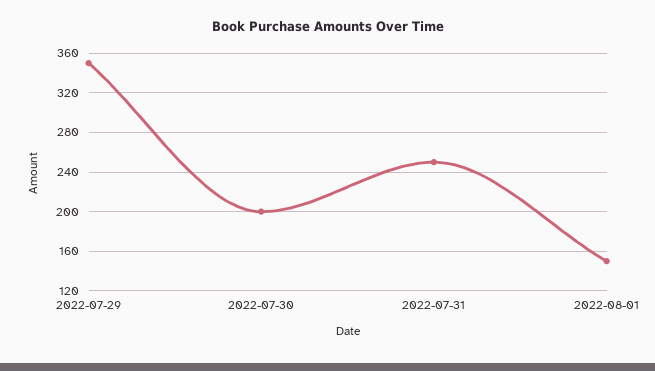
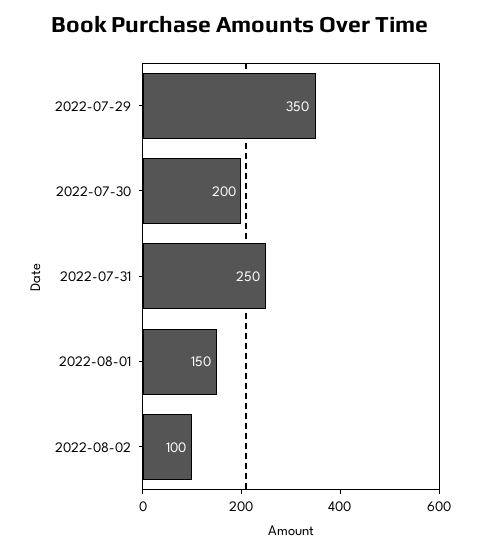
2022-08-02: none -> 100

